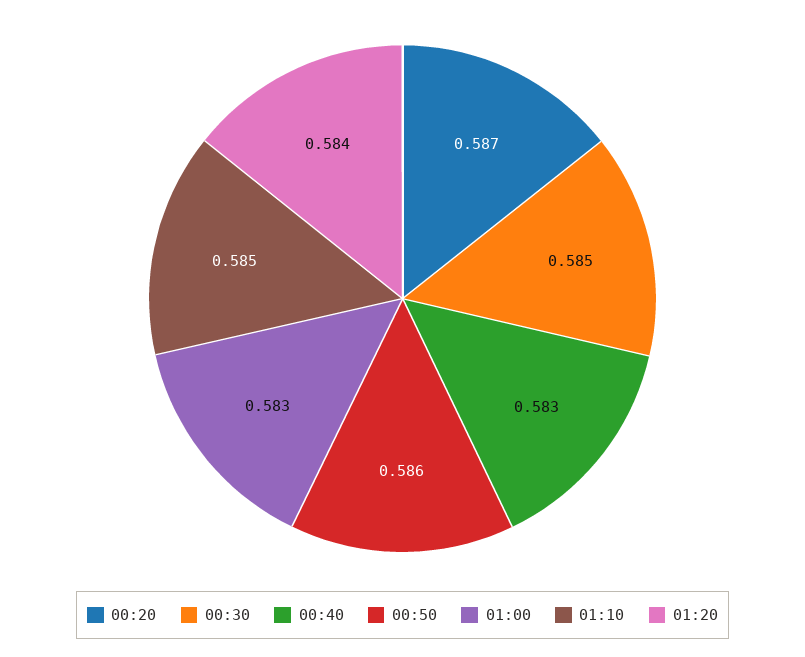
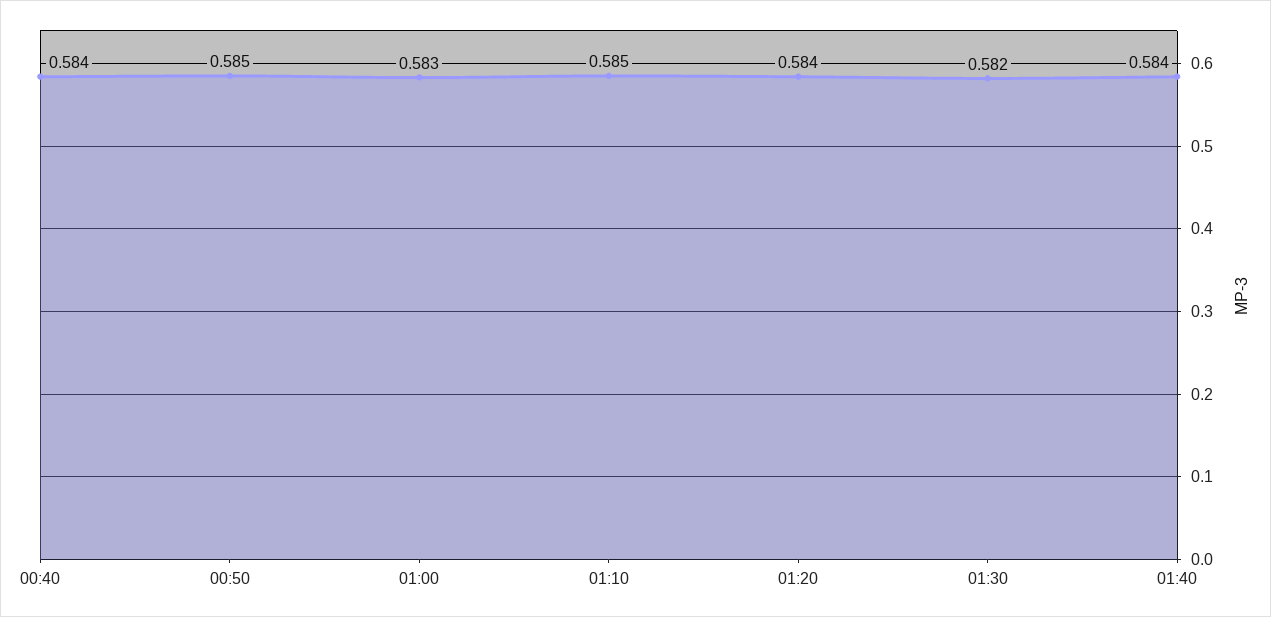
00:20: 0.587 -> none
00:30: 0.585 -> none
00:40: 0.583 -> 0.584
00:50: 0.586 -> 0.585
01:30: none -> 0.582
01:40: none -> 0.584

